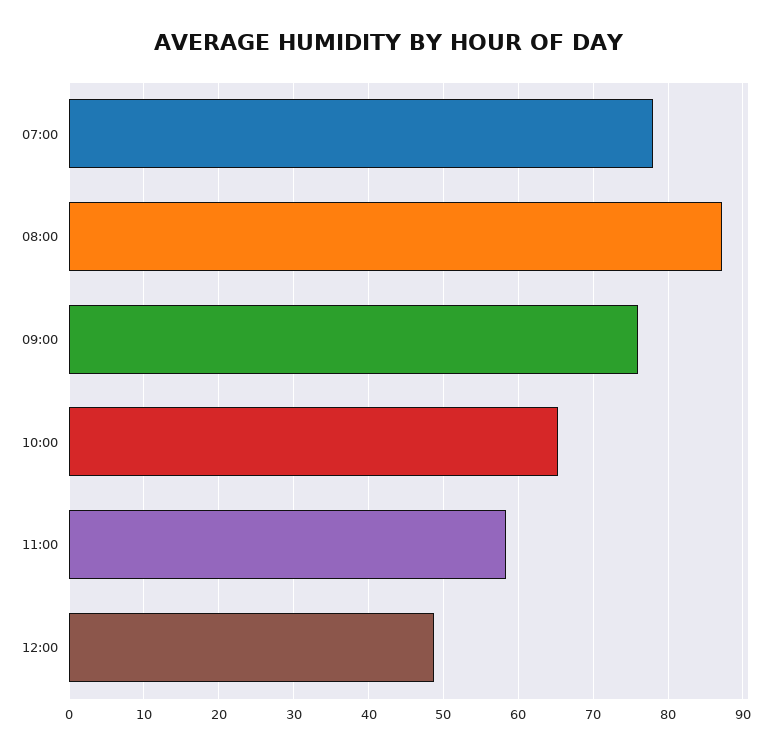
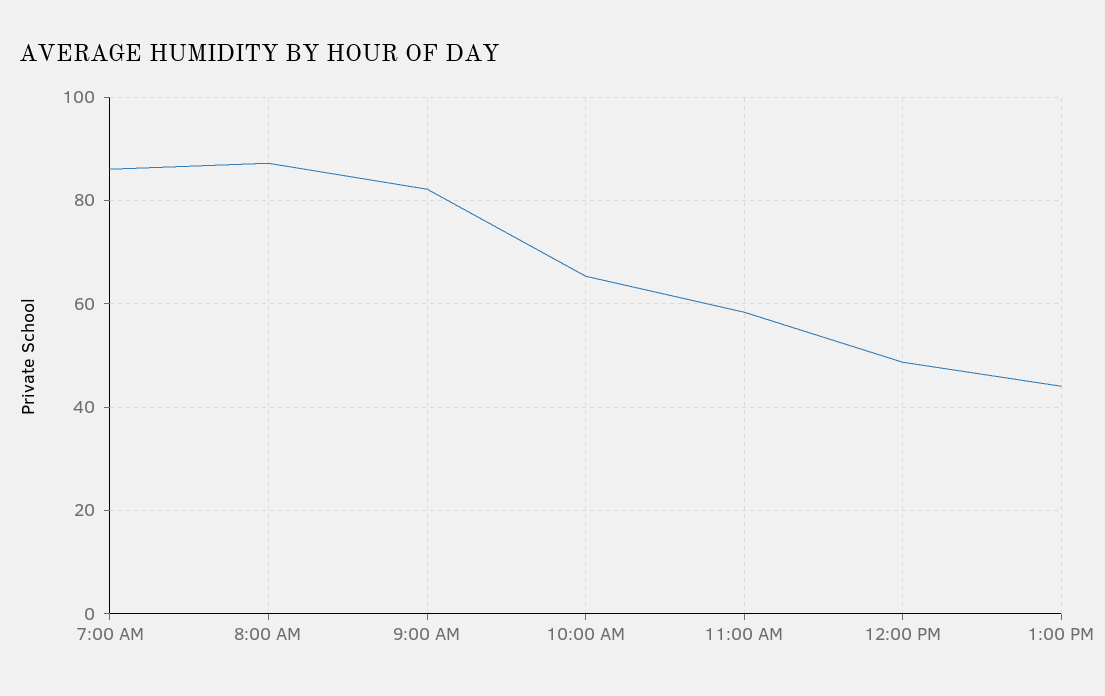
07:00: 78 -> 86
09:00: 76 -> 82
1:00 PM: none -> 44

